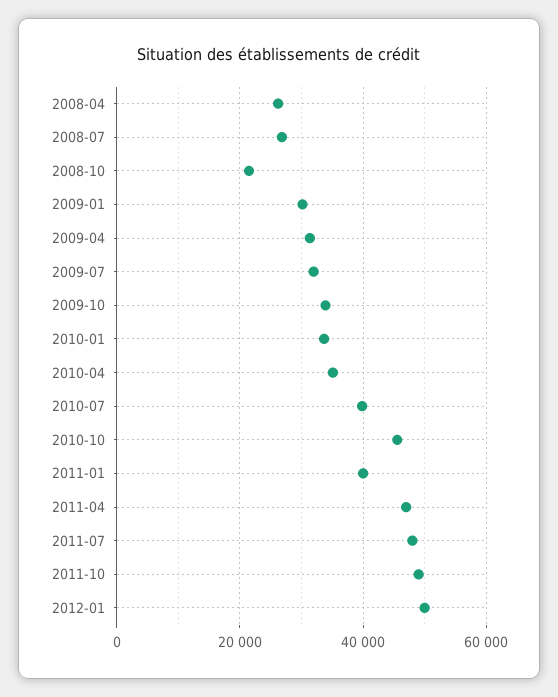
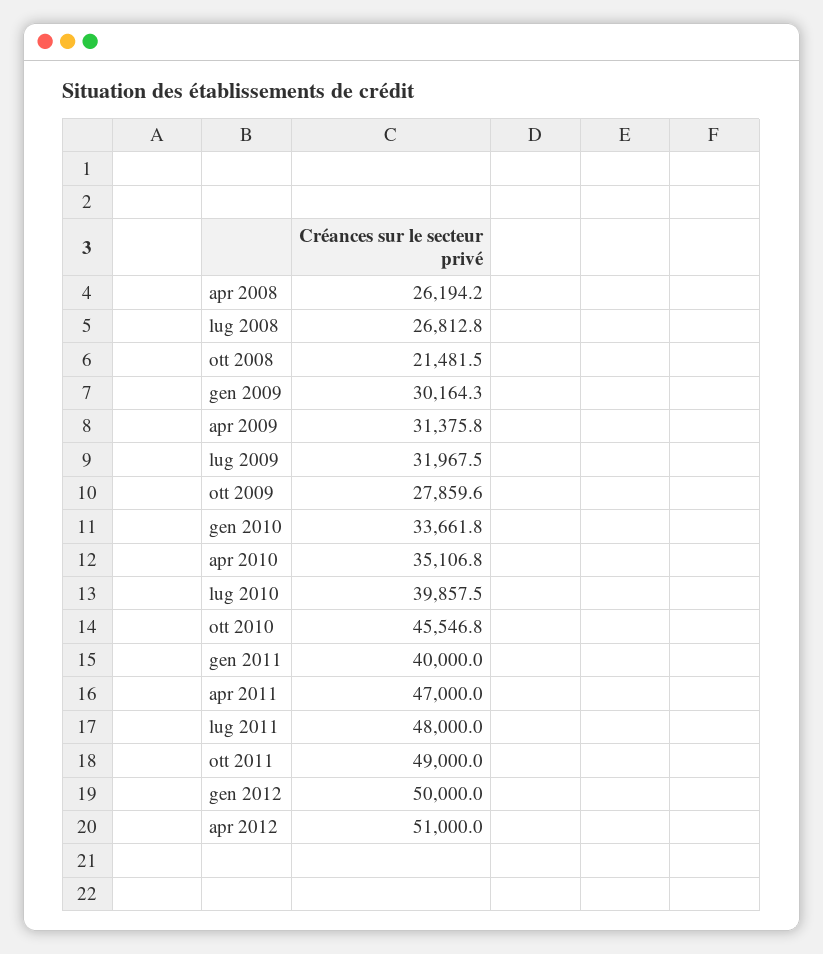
2009-10: 34000 -> 27859.6
apr 2012: none -> 51000

